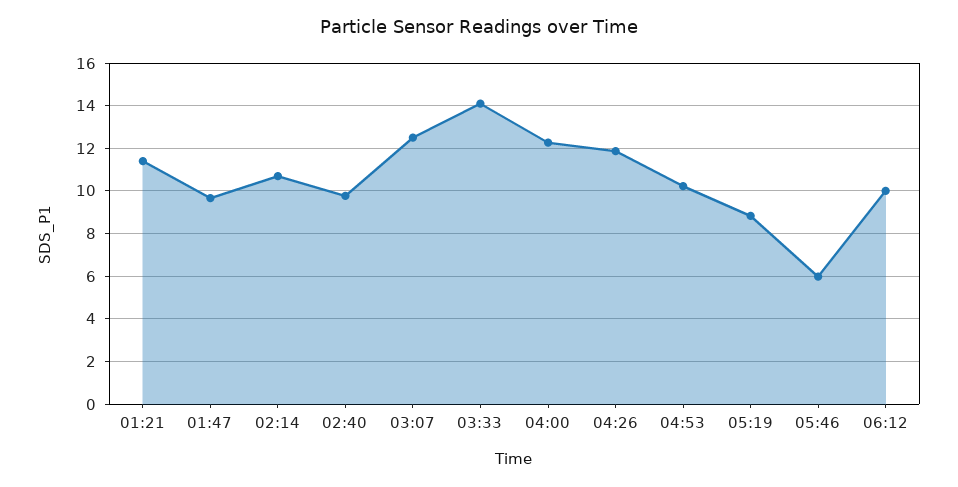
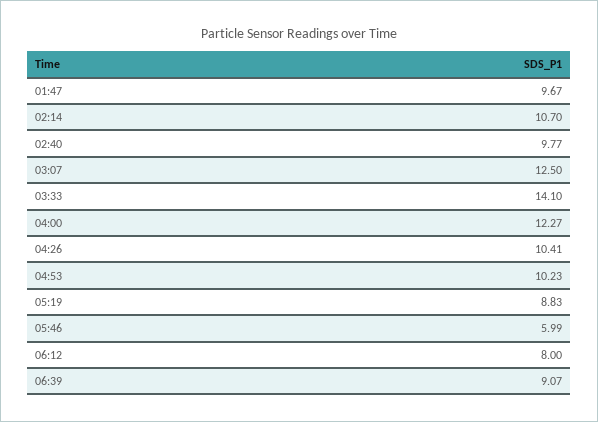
01:21: 11.5 -> none
04:26: 12 -> 10.41
06:12: 10 -> 8
06:39: none -> 9.07

